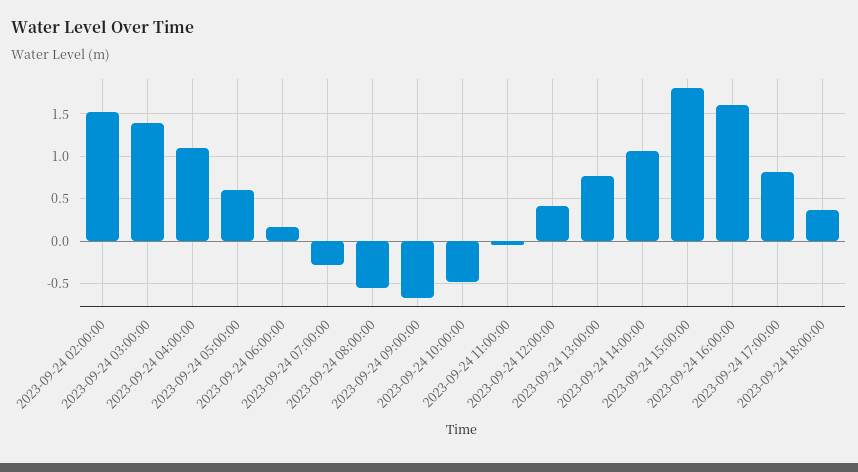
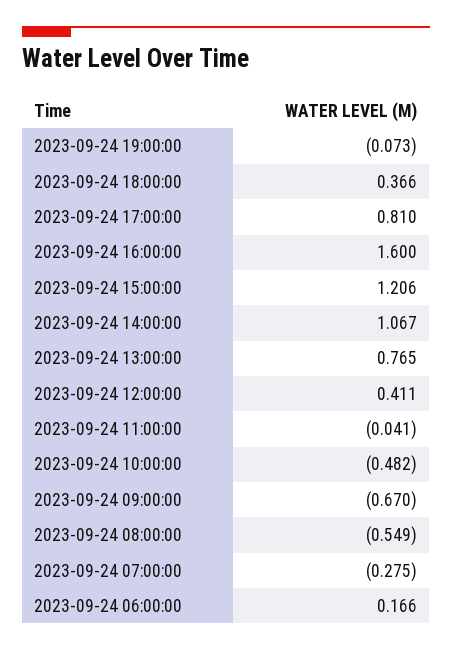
2023-09-24 02:00:00: 1.5 -> none
2023-09-24 03:00:00: 1.4 -> none
2023-09-24 04:00:00: 1.1 -> none
2023-09-24 05:00:00: 0.6 -> none
2023-09-24 15:00:00: 1.8 -> 1.206
2023-09-24 19:00:00: none -> -0.073

